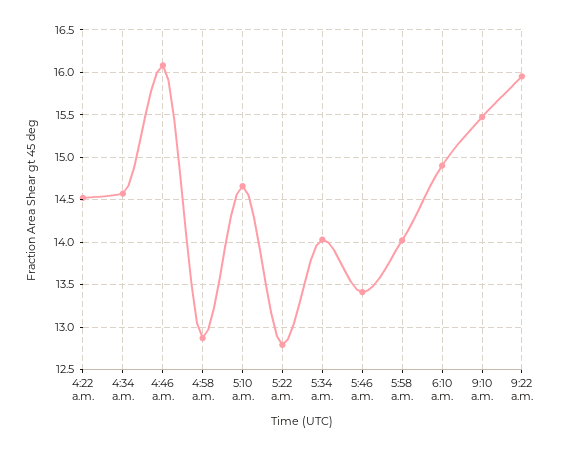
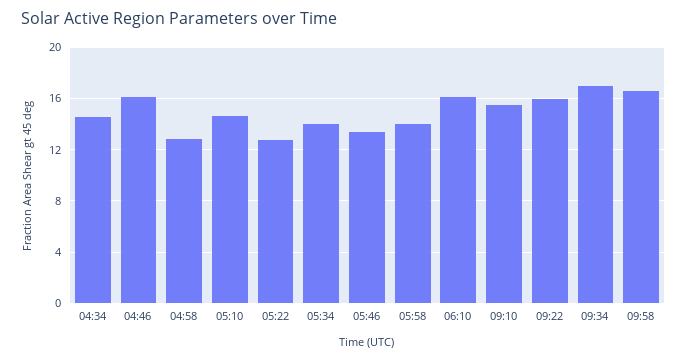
4:22 a.m.: 14.5 -> none
6:10 a.m.: 14.9 -> 16
09:34: none -> 17
09:58: none -> 16.5

